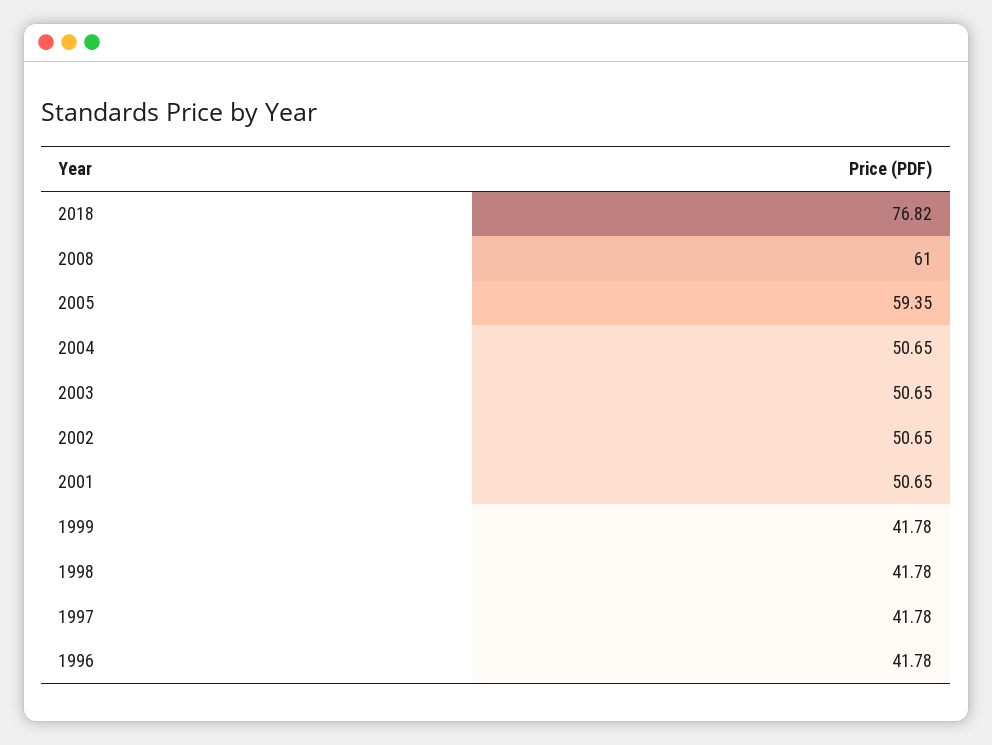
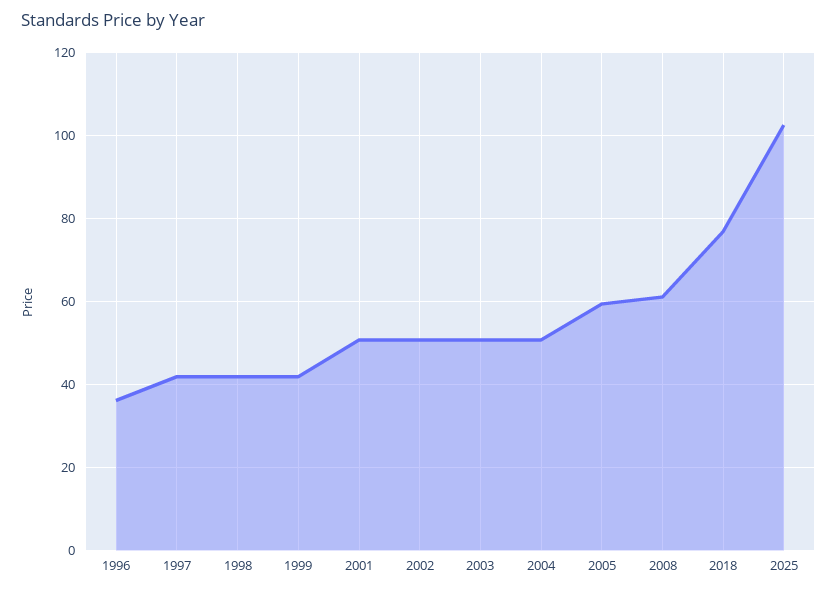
1996: 41.78 -> 36
2025: none -> 102

